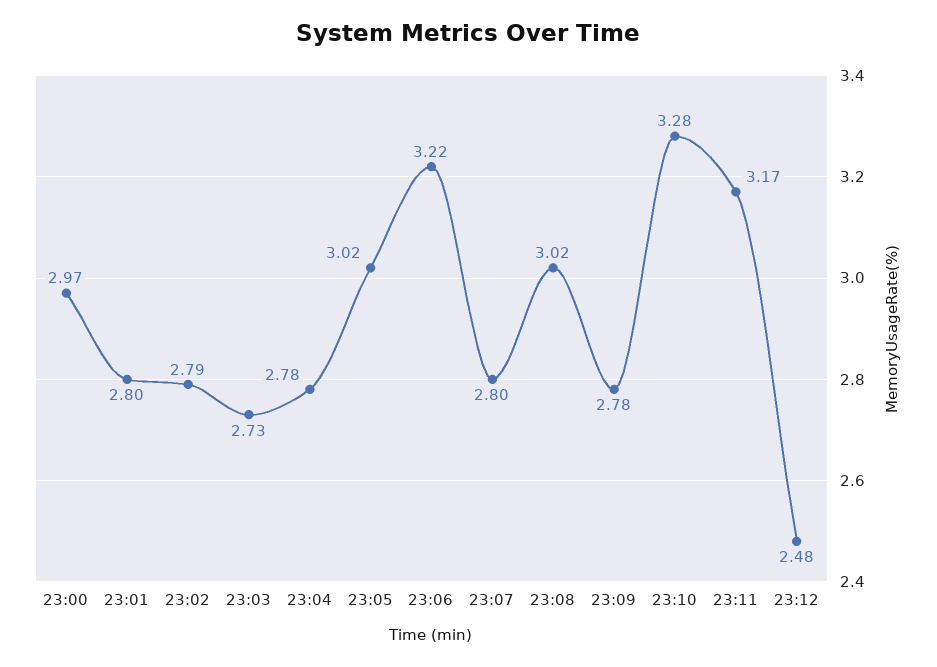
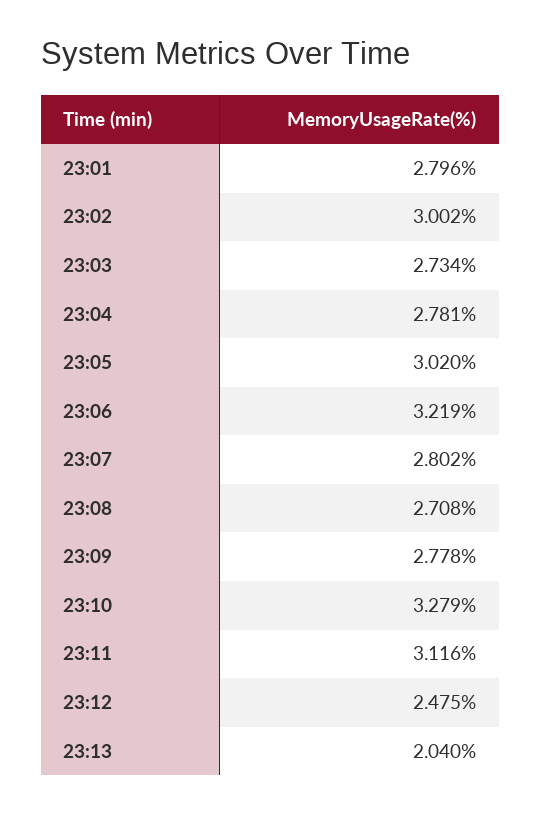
23:00: 2.97 -> none
23:02: 2.79 -> 3.002
23:08: 3.02 -> 2.708
23:11: 3.17 -> 3.116
23:13: none -> 2.04

